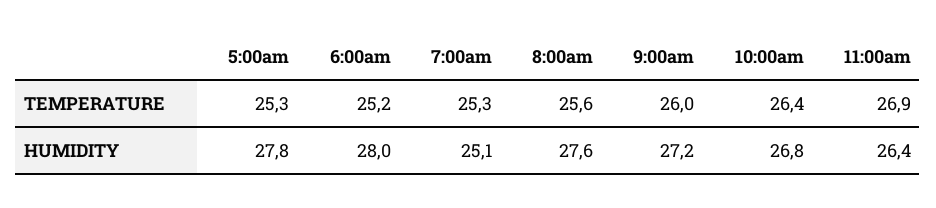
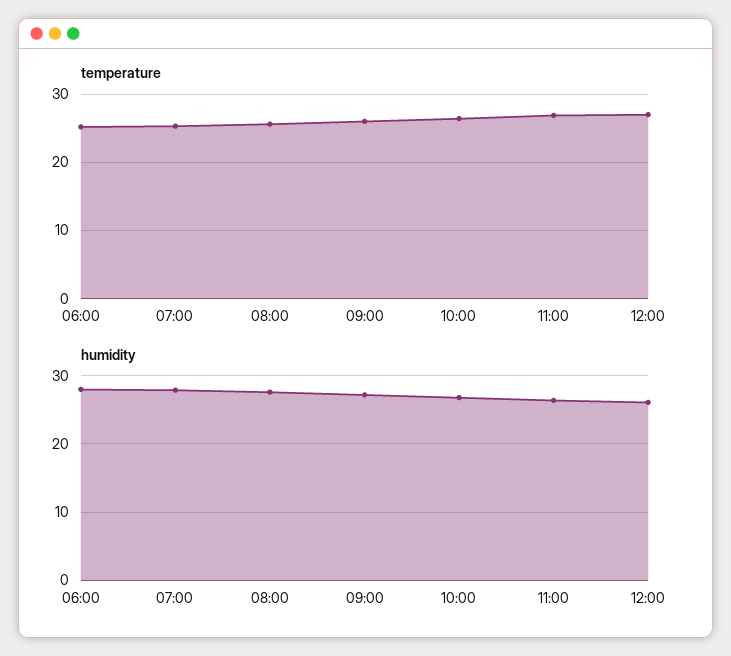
TEMPERATURE, 5:00am: 25.3 -> none
HUMIDITY, 5:00am: 27.8 -> none
HUMIDITY, 7:00am: 25.1 -> 28
TEMPERATURE, 12:00: none -> 27
HUMIDITY, 12:00: none -> 26

